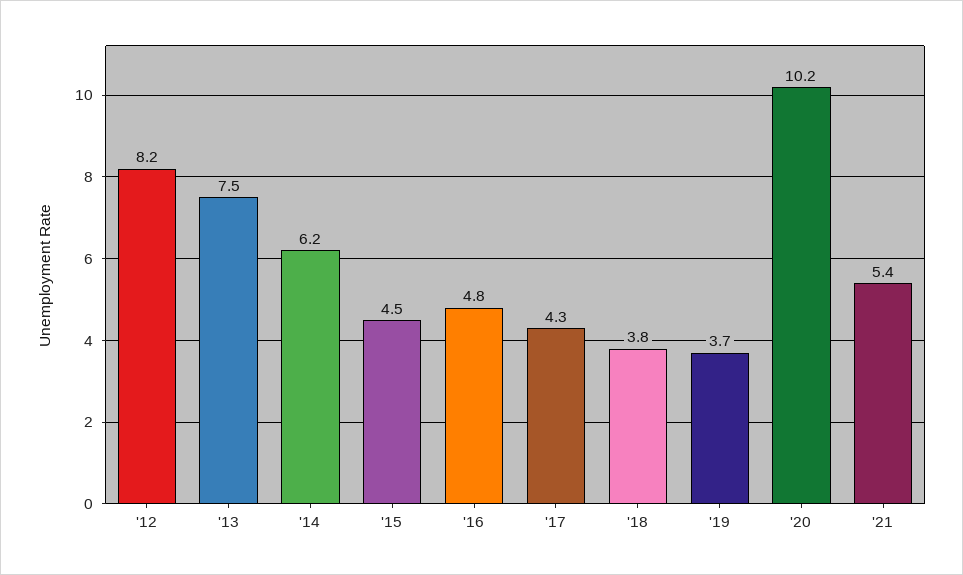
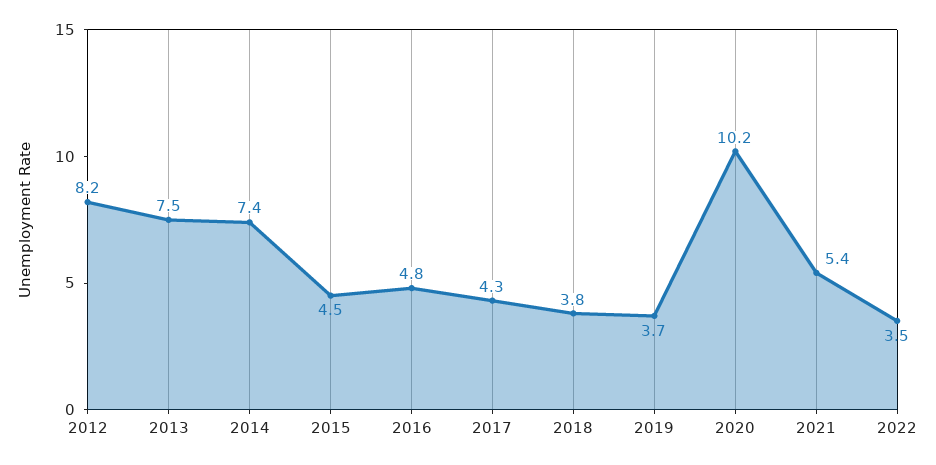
'14: 6.2 -> 7.4
2022: none -> 3.5

